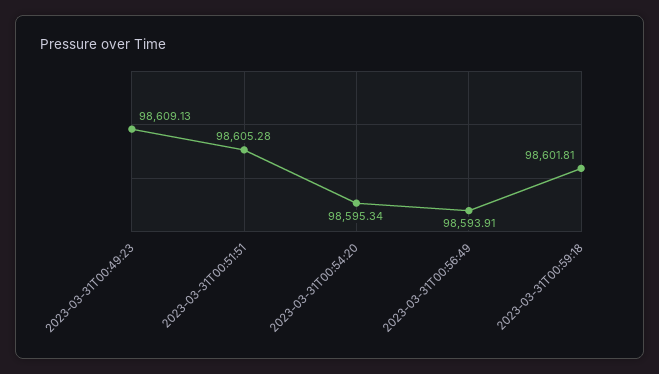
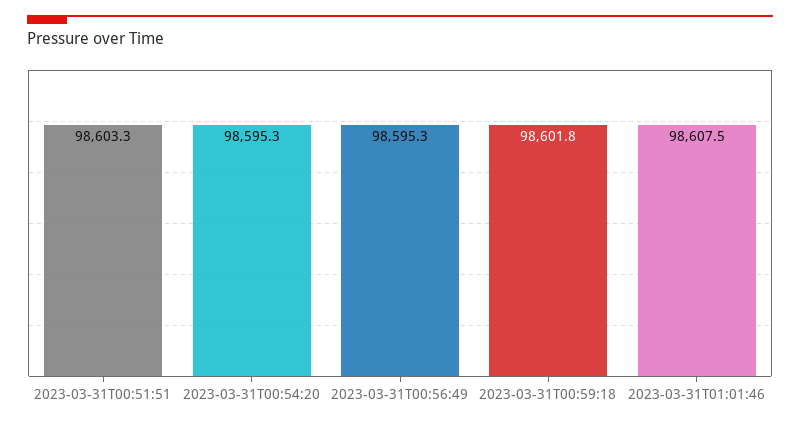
2023-03-31T00:49:23: 98609.13 -> none
2023-03-31T00:51:51: 98605.28 -> 98603.3
2023-03-31T00:56:49: 98593.91 -> 98595.3
2023-03-31T01:01:46: none -> 98607.5

